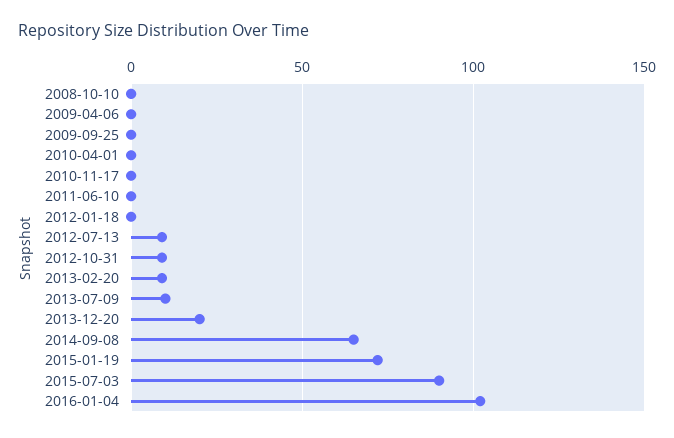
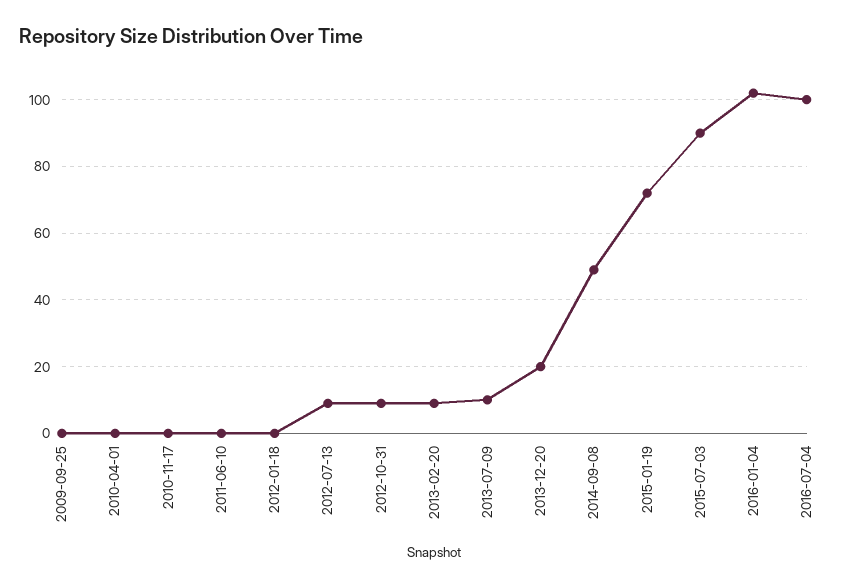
2008-10-10: 0 -> none
2009-04-06: 0 -> none
2014-09-08: 65 -> 50
2016-07-04: none -> 100

